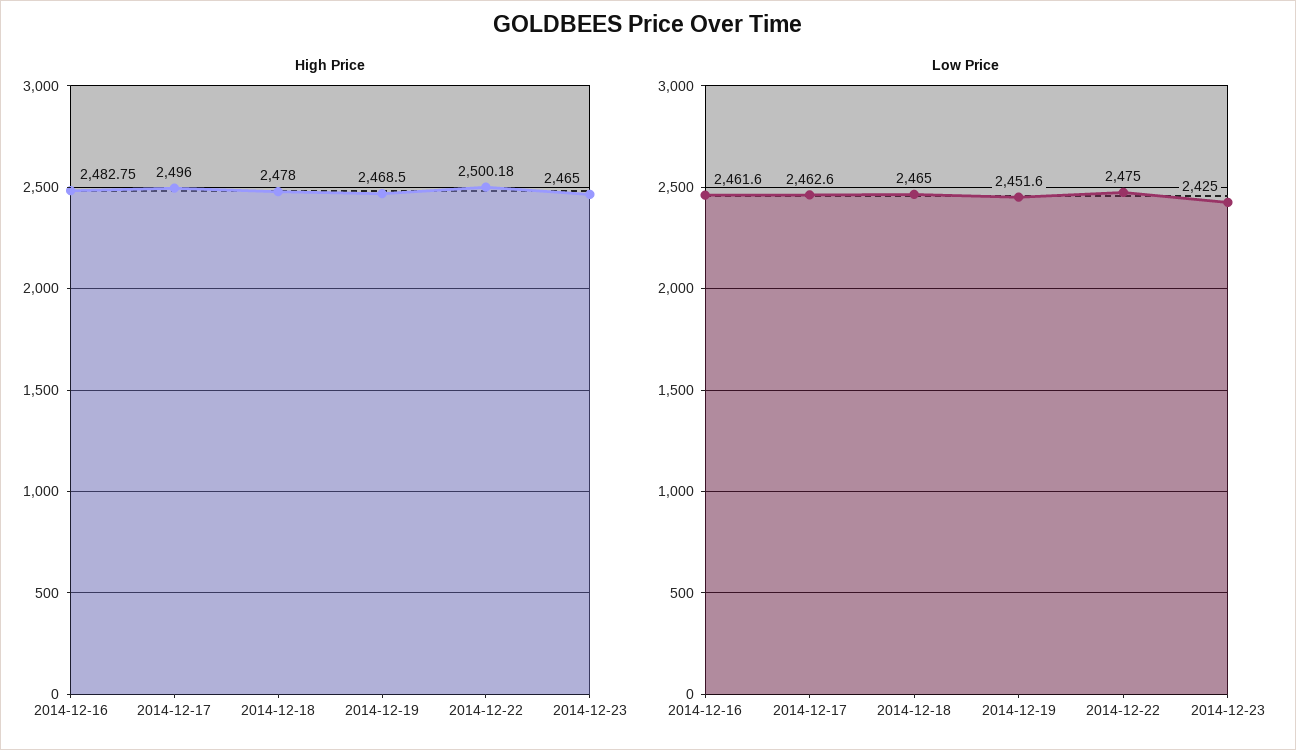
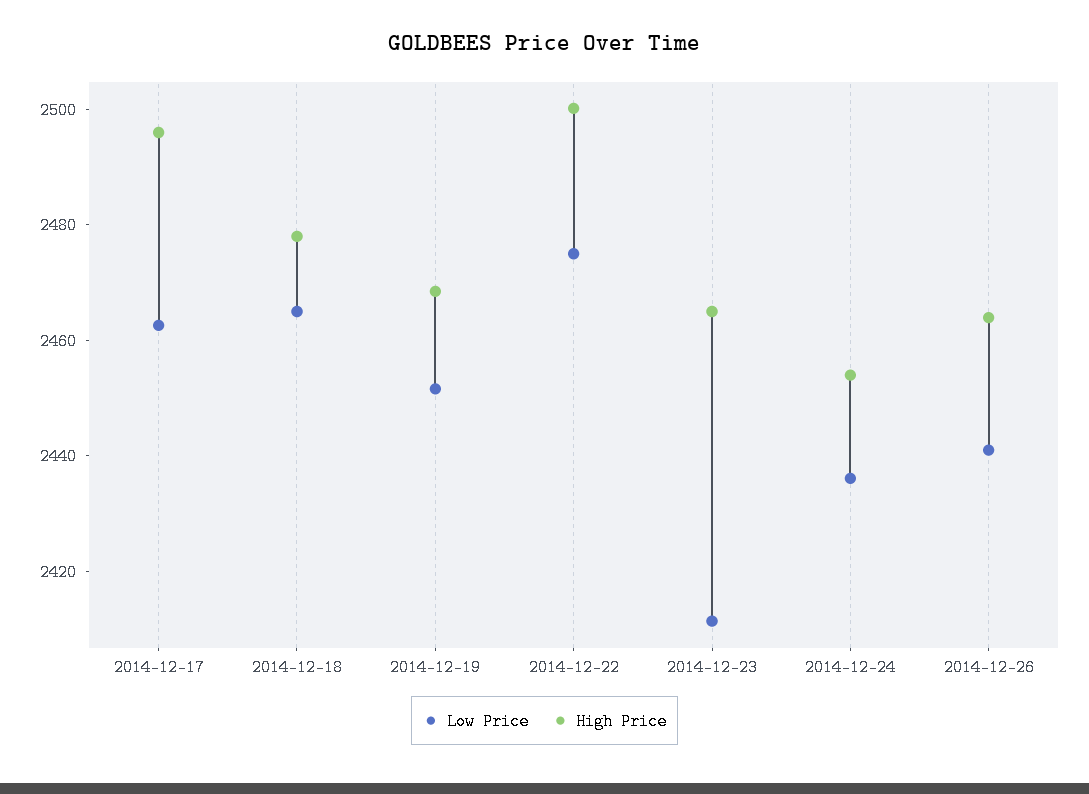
High Price, 2014-12-16: 2482.75 -> none
Low Price, 2014-12-16: 2461.6 -> none
Low Price, 2014-12-23: 2425 -> 2410
Low Price, 2014-12-24: none -> 2435
High Price, 2014-12-24: none -> 2455
Low Price, 2014-12-26: none -> 2440
High Price, 2014-12-26: none -> 2465

